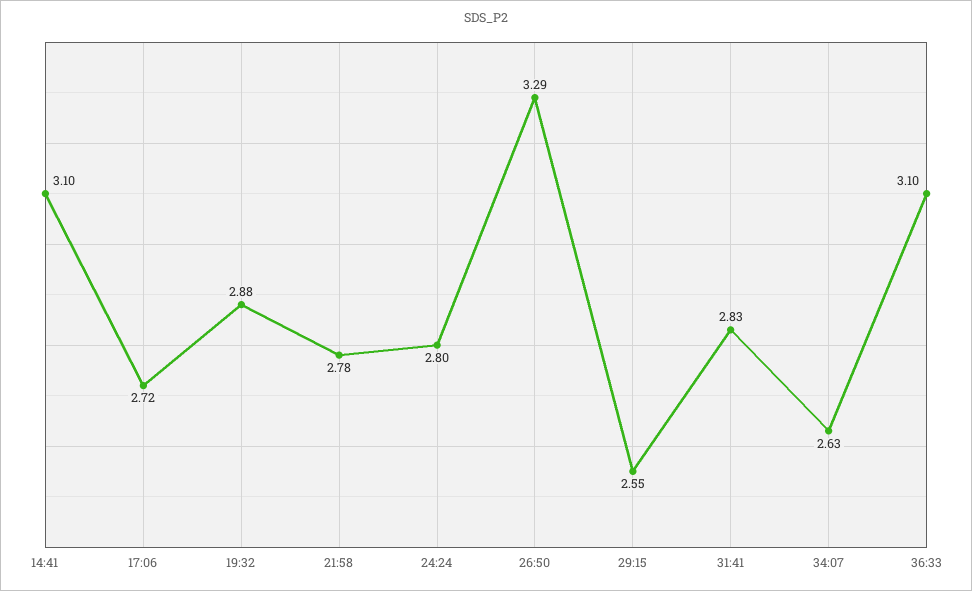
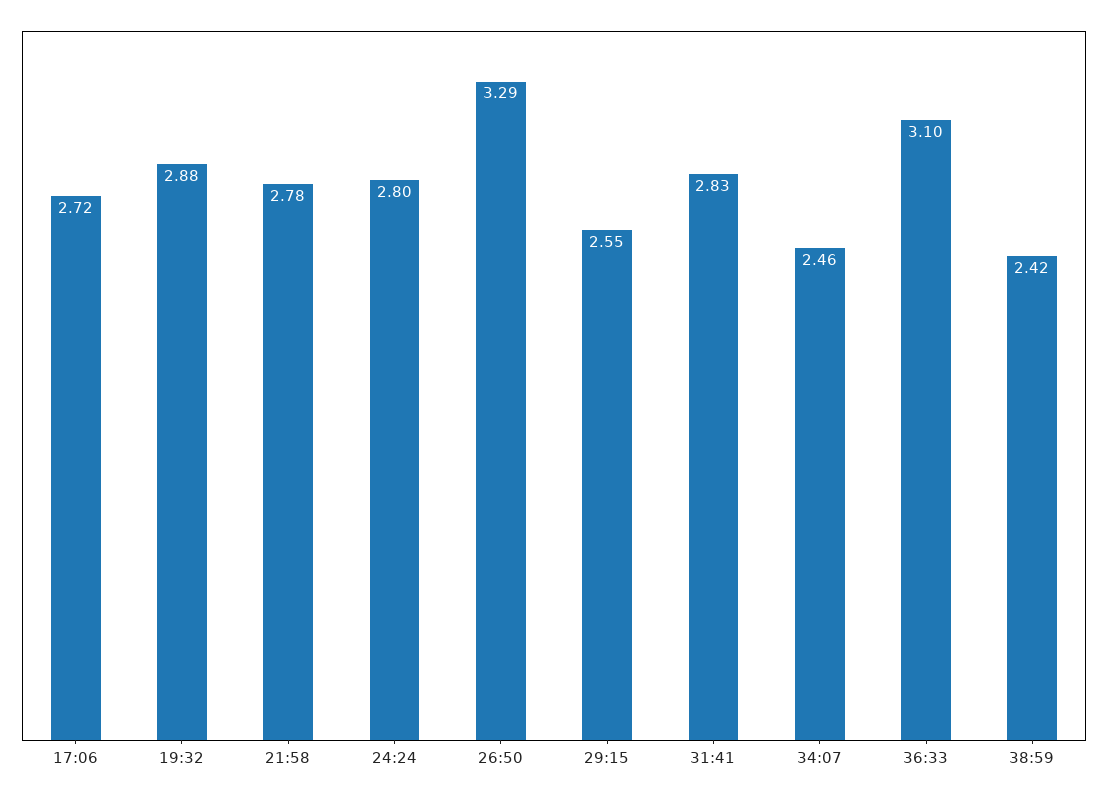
14:41: 3.1 -> none
34:07: 2.63 -> 2.46
38:59: none -> 2.42

